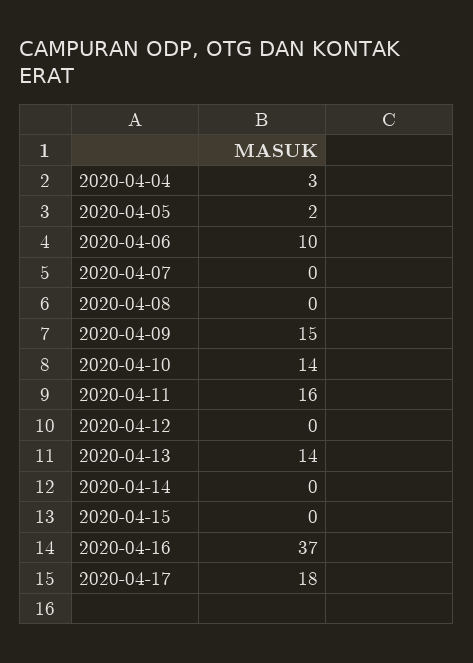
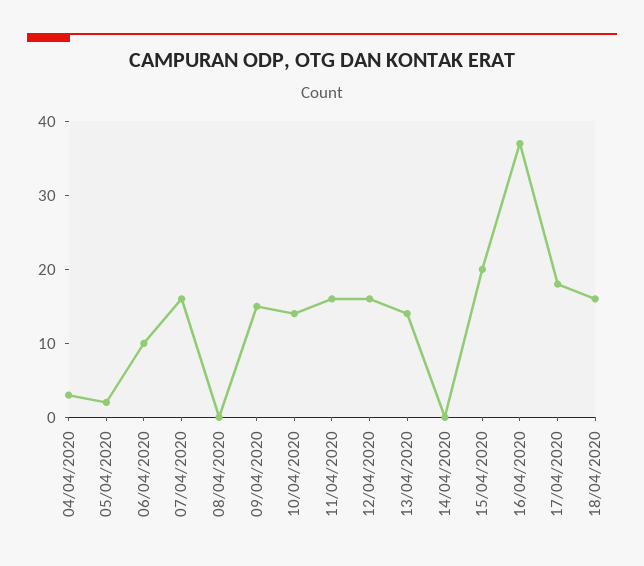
2020-04-07: 0 -> 15
2020-04-12: 0 -> 15
2020-04-15: 0 -> 20
18/04/2020: none -> 15

